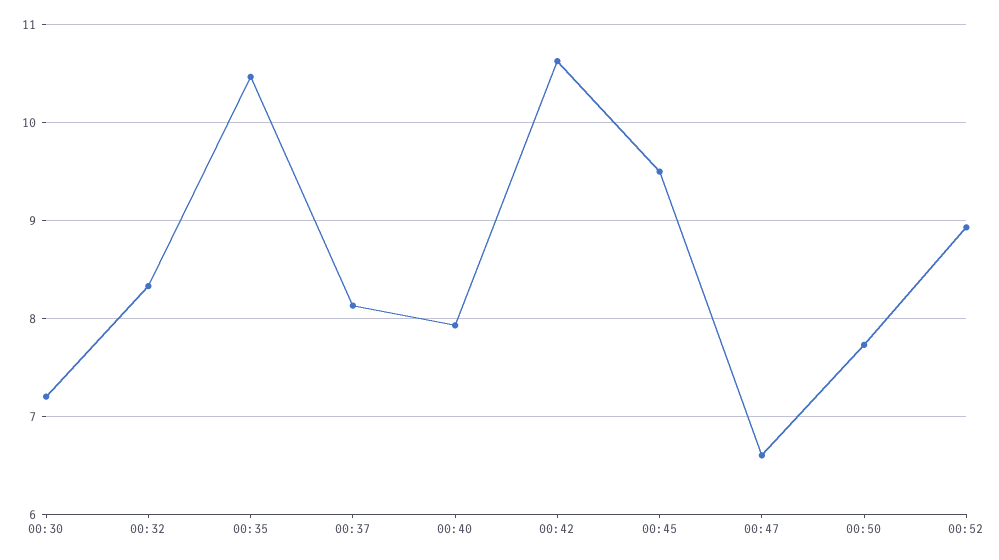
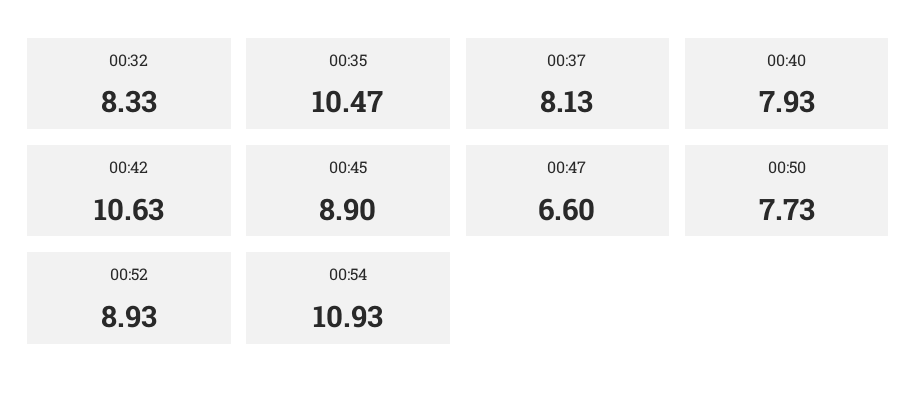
00:30: 7.2 -> none
00:45: 9.5 -> 8.9
00:54: none -> 10.93

